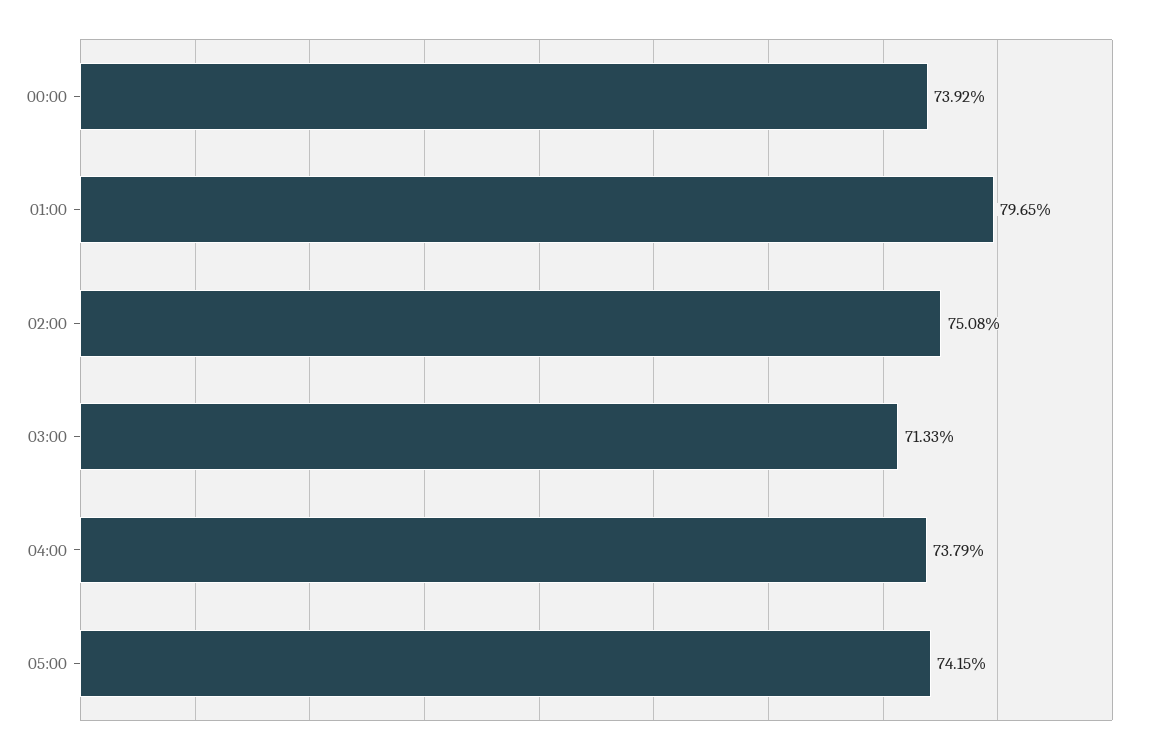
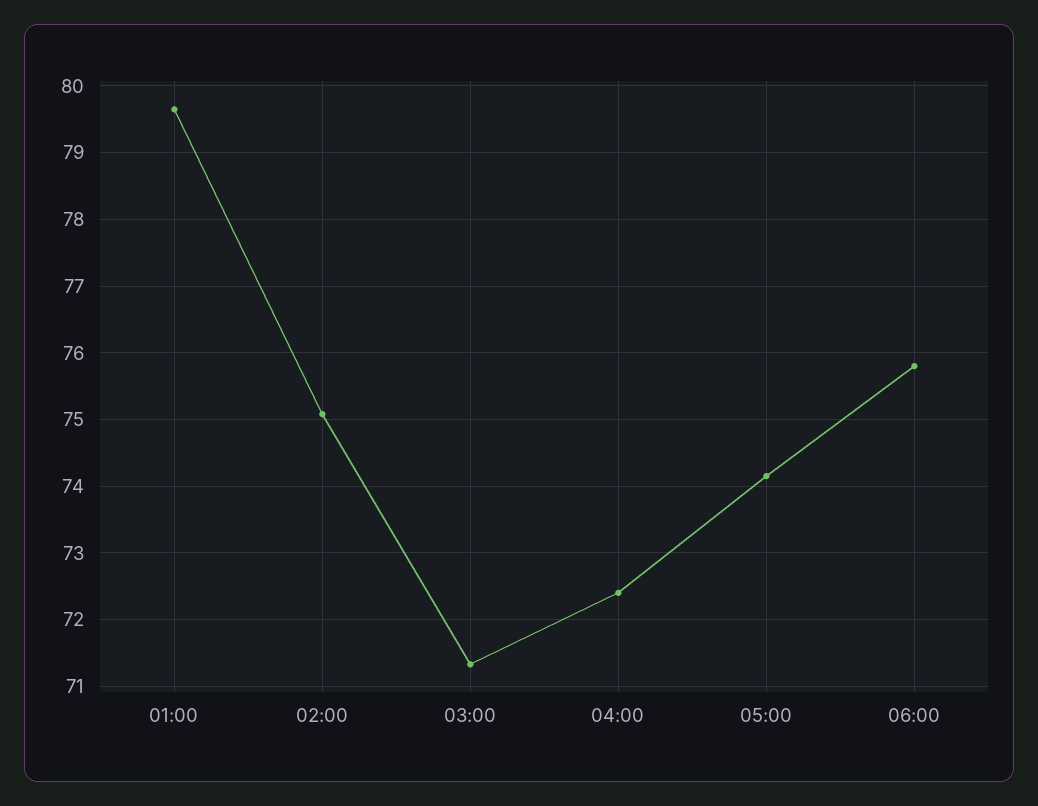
00:00: 73.92 -> none
04:00: 73.79 -> 72.4
06:00: none -> 75.8

